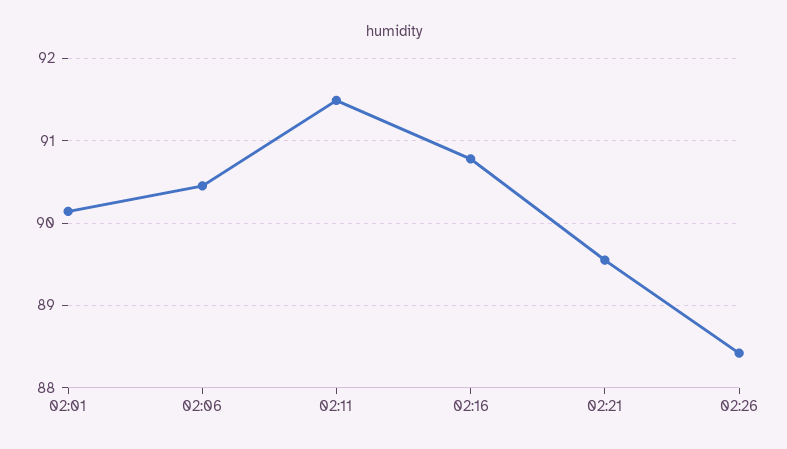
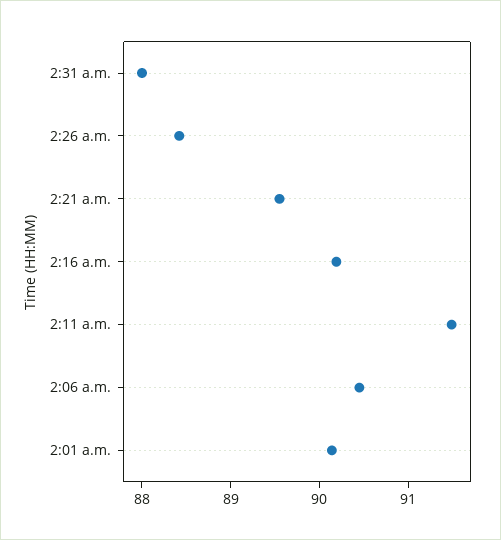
02:16: 90.8 -> 90.2
2:31 a.m.: none -> 88

